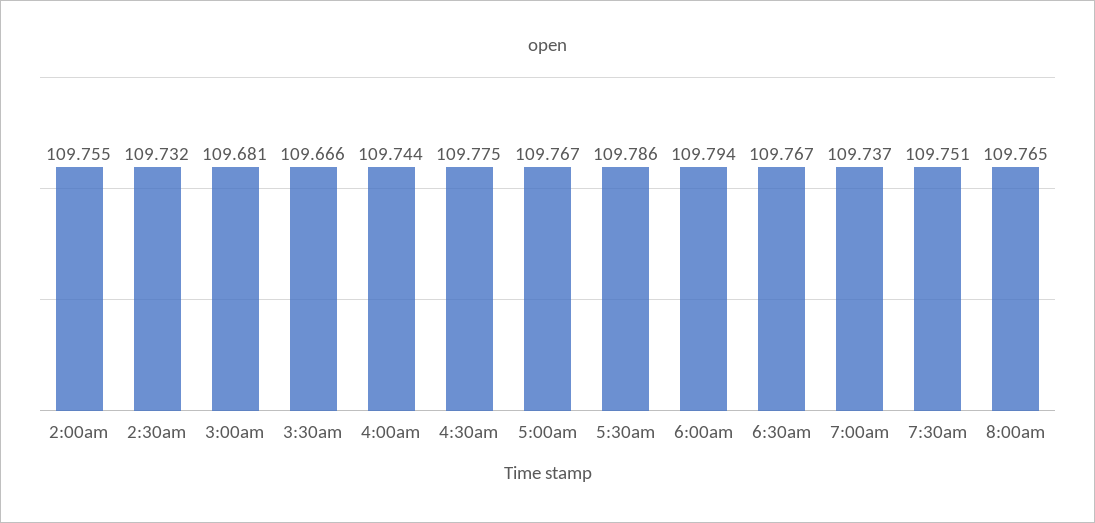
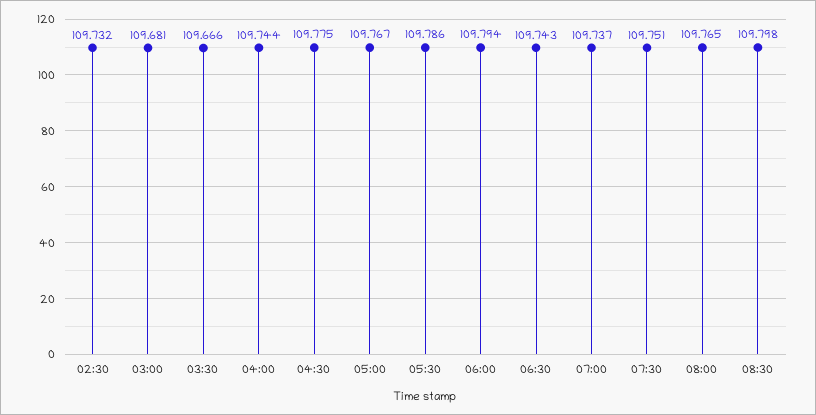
2:00am: 109.755 -> none
6:30am: 109.767 -> 109.743
08:30: none -> 109.798

